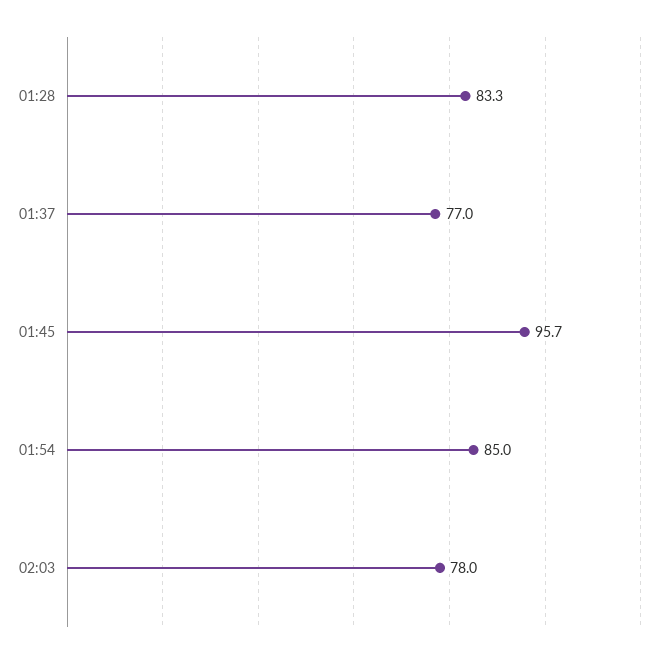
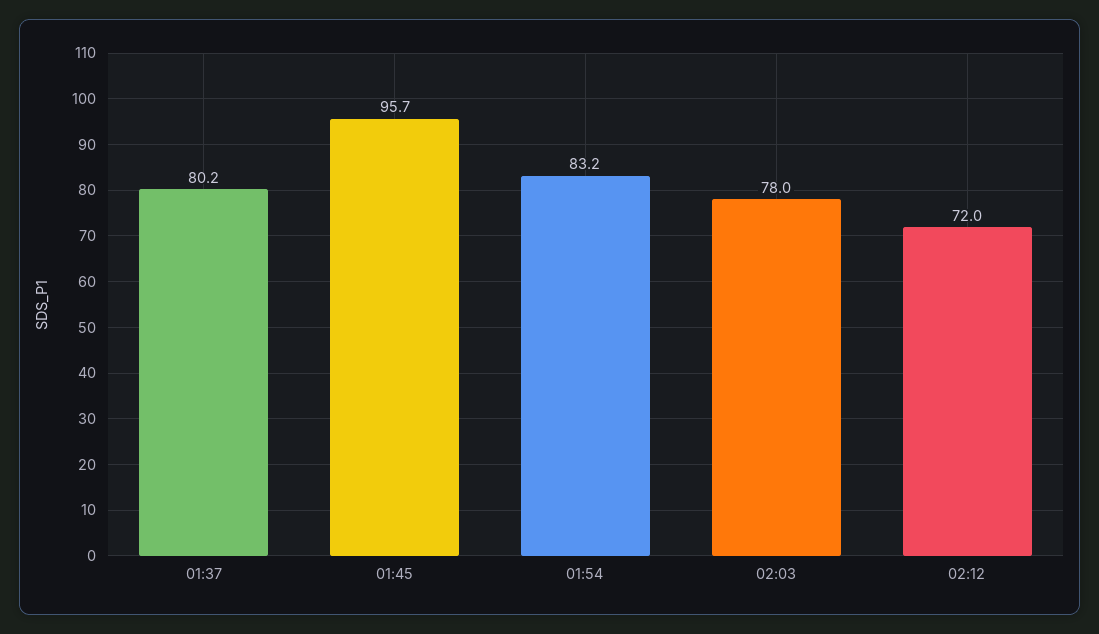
01:28: 83.3 -> none
01:37: 77 -> 80.2
01:54: 85 -> 83.2
02:12: none -> 72

